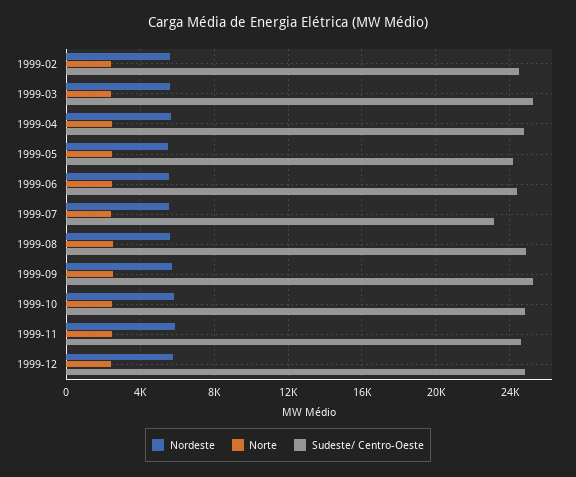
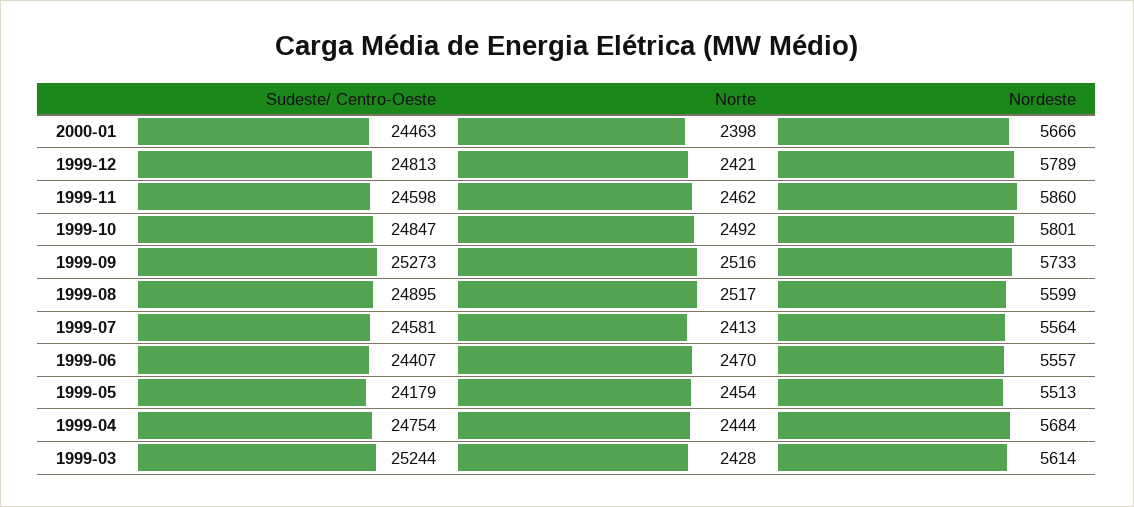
Nordeste, 1999-02: 5500 -> none
Norte, 1999-02: 2500 -> none
Sudeste/ Centro-Oeste, 1999-02: 24500 -> none
Sudeste/ Centro-Oeste, 1999-07: 23000 -> 24581
Sudeste/ Centro-Oeste, 2000-01: none -> 24463
Norte, 2000-01: none -> 2398
Nordeste, 2000-01: none -> 5666

